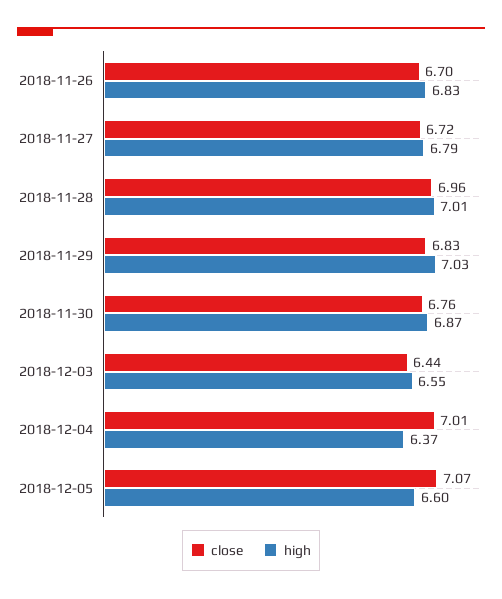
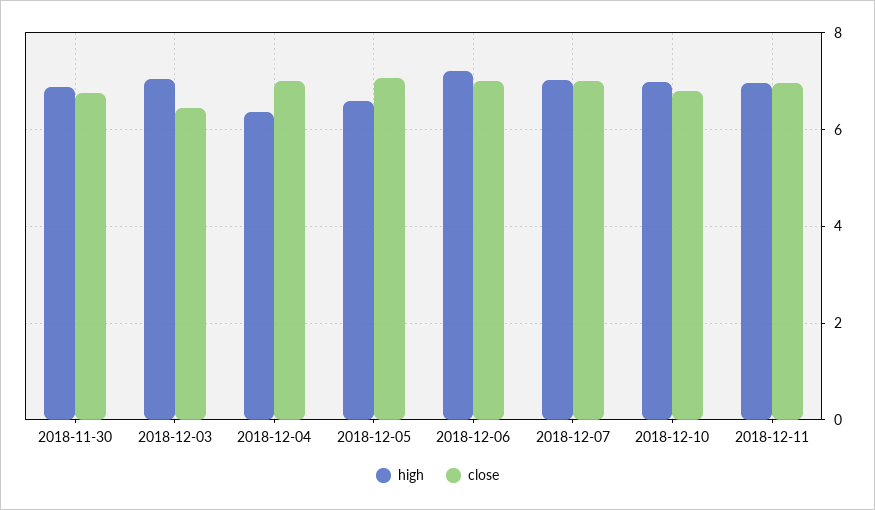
close, 2018-11-26: 6.7 -> none
high, 2018-11-26: 6.83 -> none
close, 2018-11-27: 6.72 -> none
high, 2018-11-27: 6.79 -> none
close, 2018-11-28: 6.96 -> none
high, 2018-11-28: 7.01 -> none
close, 2018-11-29: 6.83 -> none
high, 2018-11-29: 7.03 -> none
high, 2018-12-03: 6.55 -> 7
high, 2018-12-06: none -> 7.2
close, 2018-12-06: none -> 7
high, 2018-12-07: none -> 7
close, 2018-12-07: none -> 7
high, 2018-12-10: none -> 7
close, 2018-12-10: none -> 6.8
high, 2018-12-11: none -> 7
close, 2018-12-11: none -> 7

